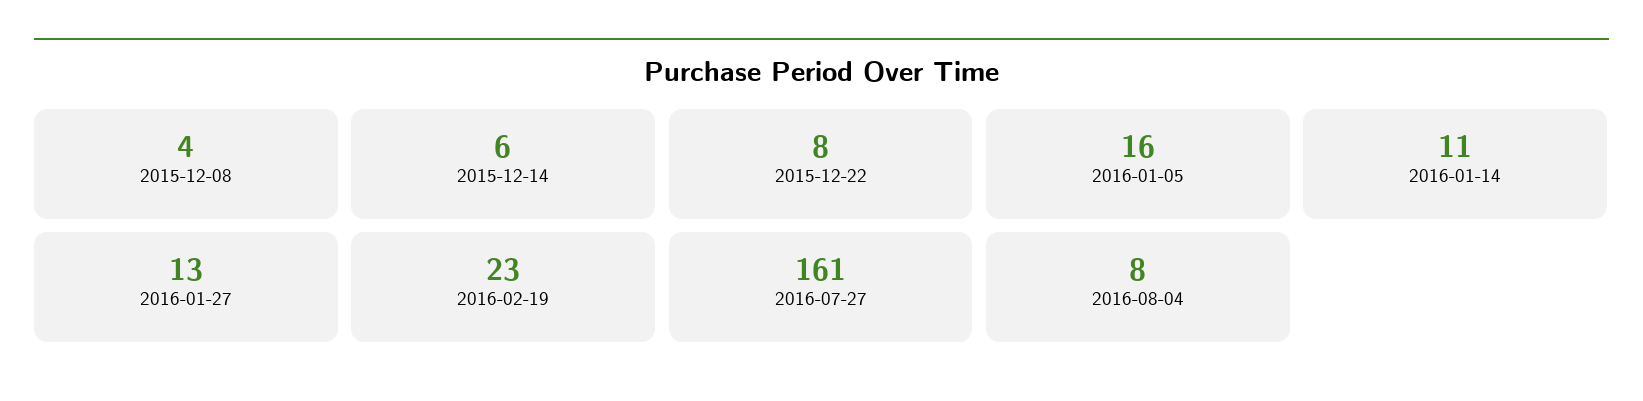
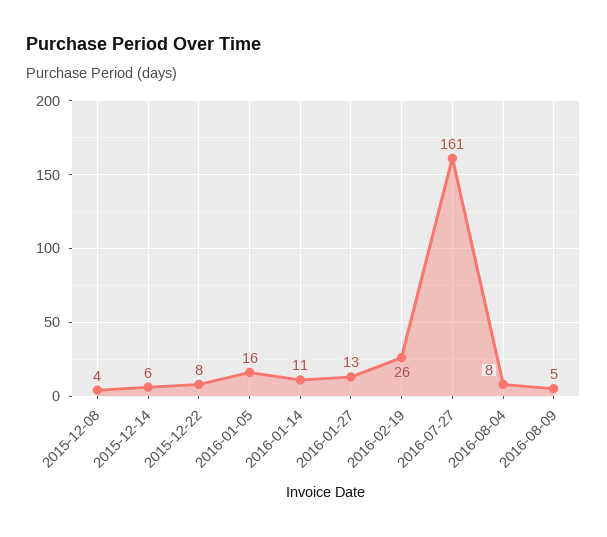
2016-02-19: 23 -> 26
2016-08-09: none -> 5

